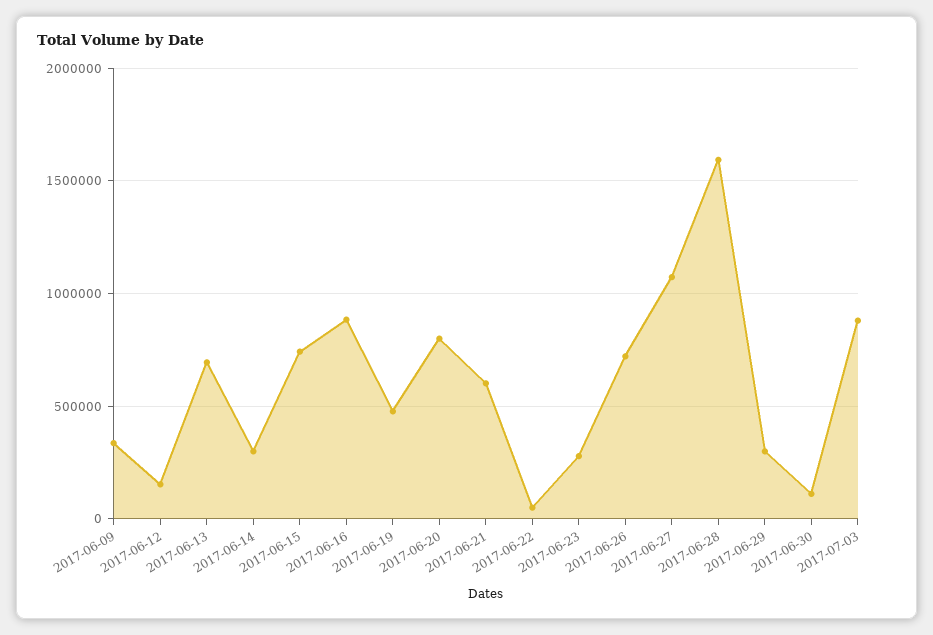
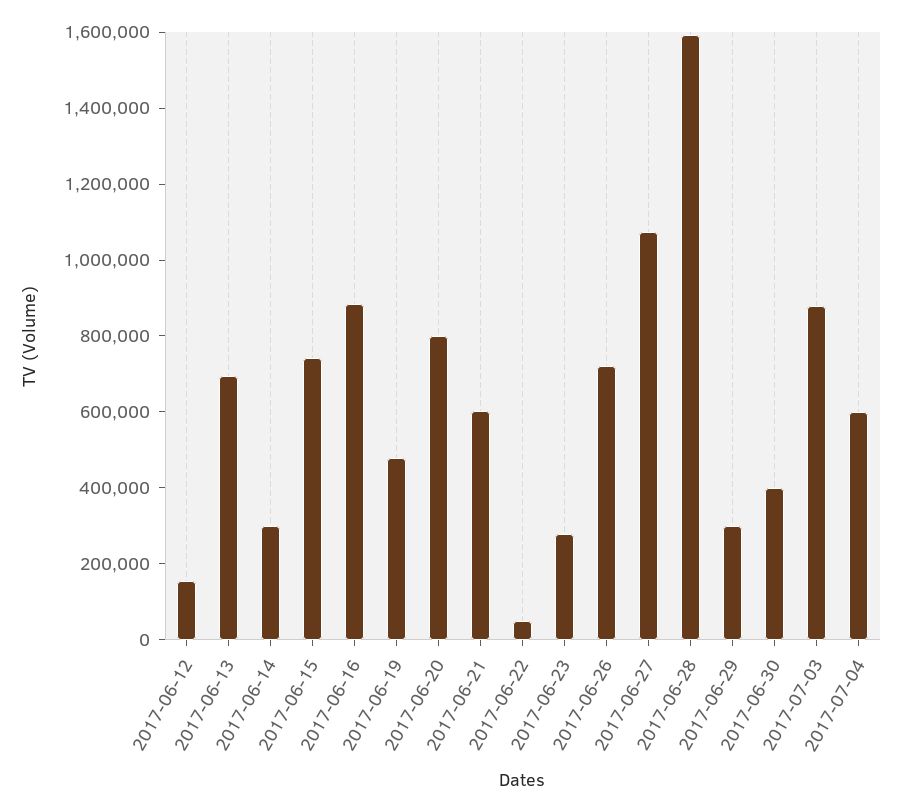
2017-06-09: 350000 -> none
2017-06-30: 100000 -> 400000
2017-07-04: none -> 600000

